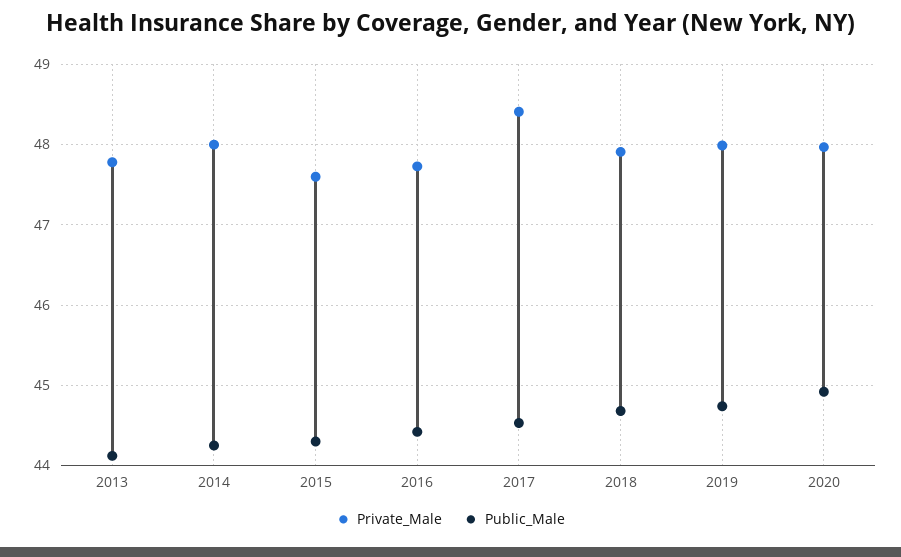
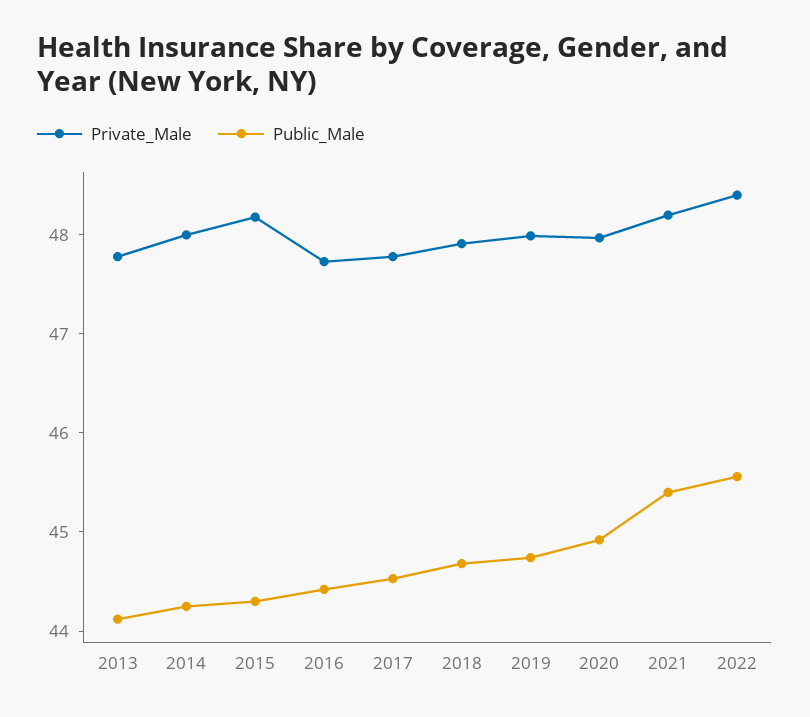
Private_Male, 2015: 47.6 -> 48.2
Private_Male, 2017: 48.4 -> 47.8
Private_Male, 2021: none -> 48.2
Public_Male, 2021: none -> 45.4
Private_Male, 2022: none -> 48.4
Public_Male, 2022: none -> 45.6

